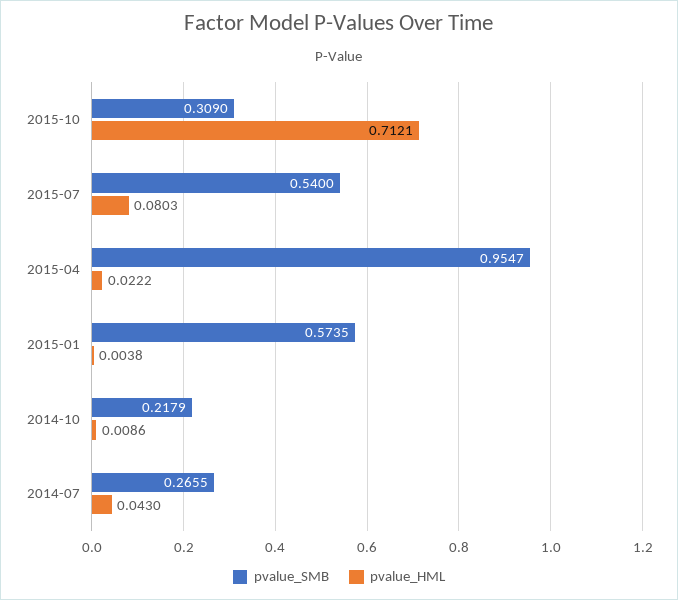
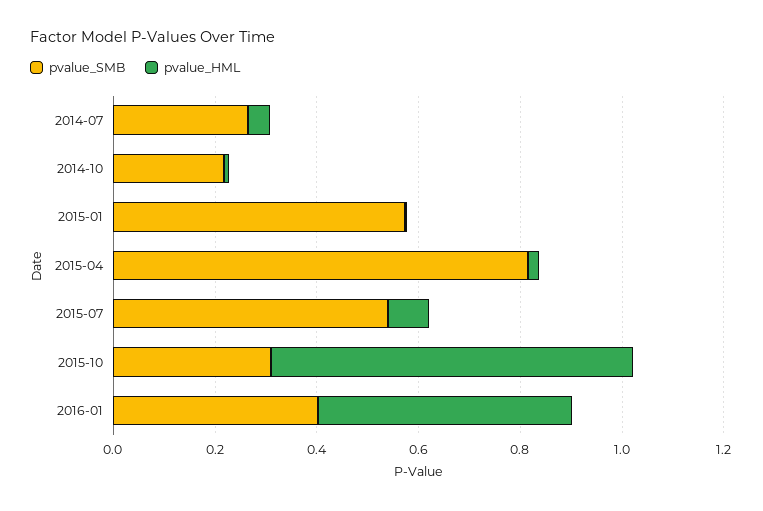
pvalue_SMB, 2015-04: 0.9547 -> 0.8
pvalue_SMB, 2016-01: none -> 0.4
pvalue_HML, 2016-01: none -> 0.5

